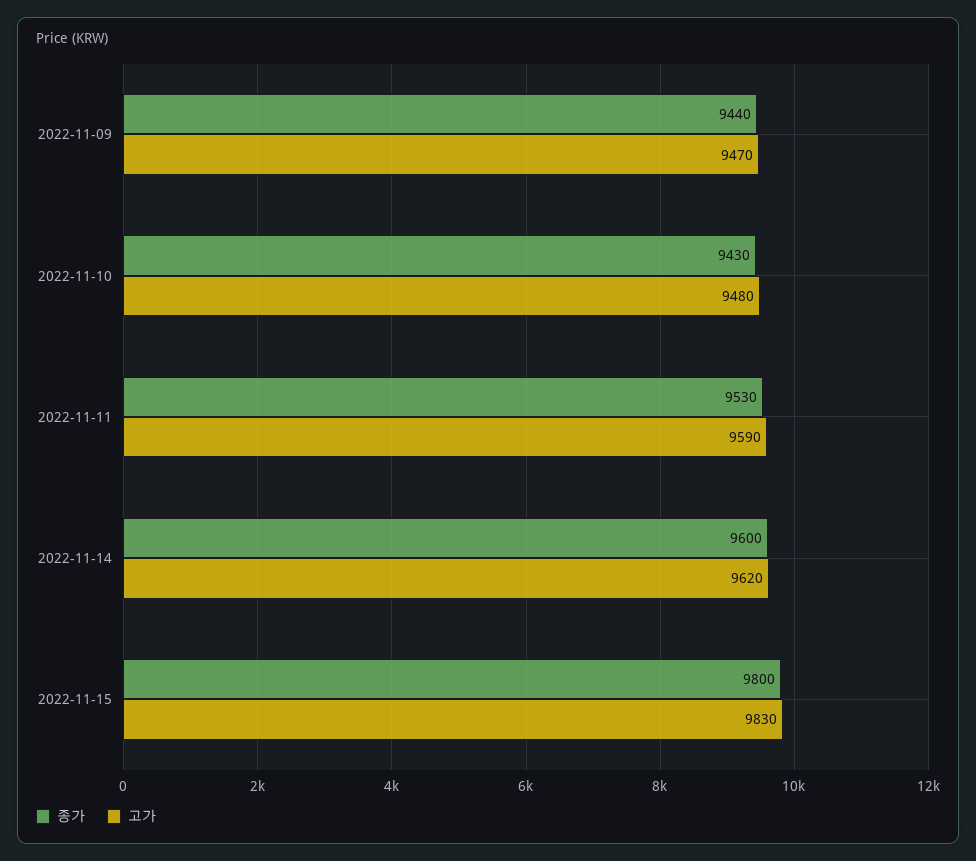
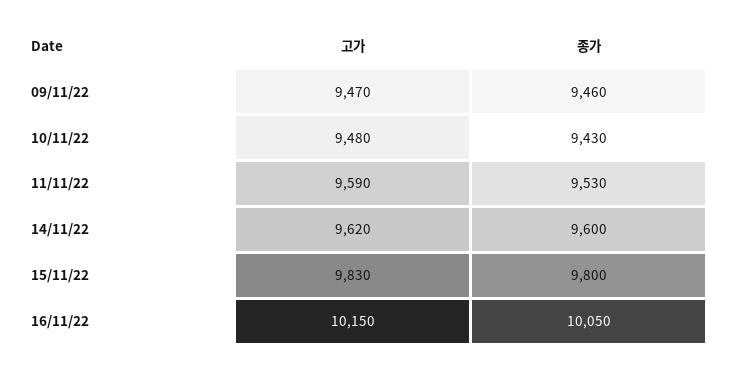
종가, 2022-11-09: 9440 -> 9460
고가, 16/11/22: none -> 10150
종가, 16/11/22: none -> 10050

